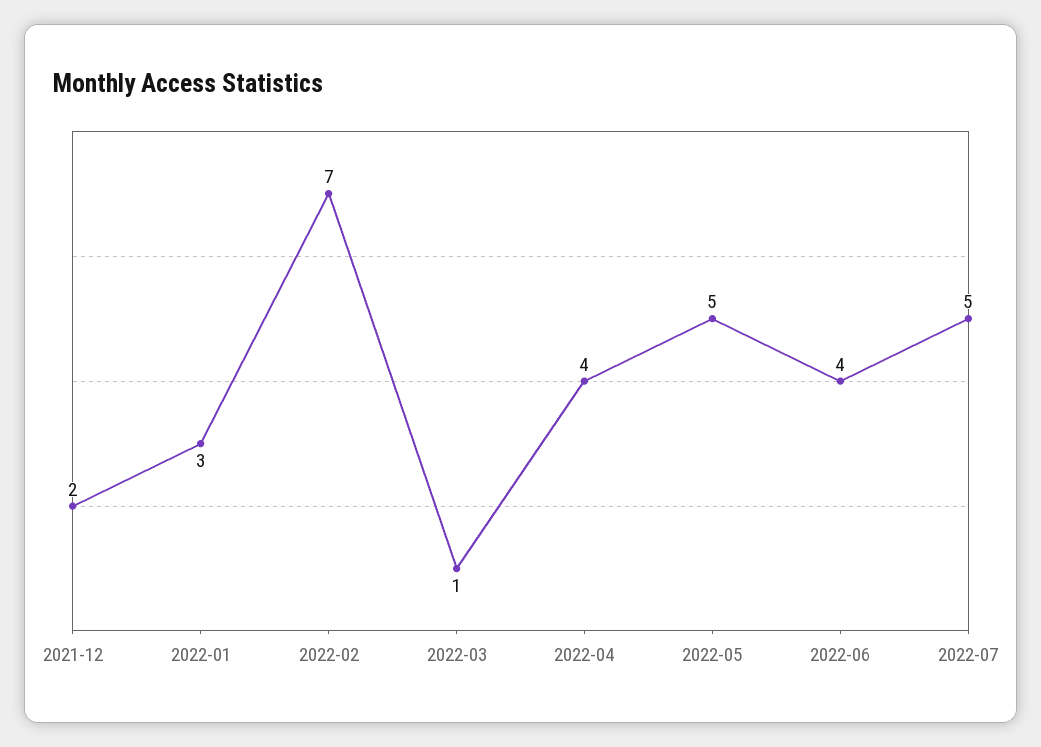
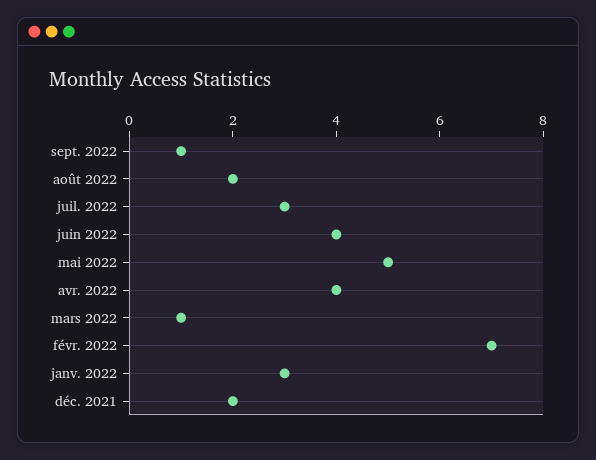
2022-07: 5 -> 3
sept. 2022: none -> 1
août 2022: none -> 2

